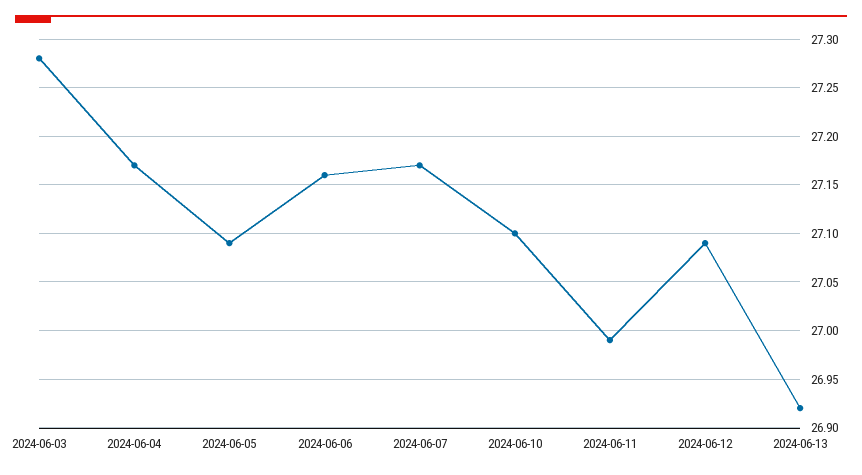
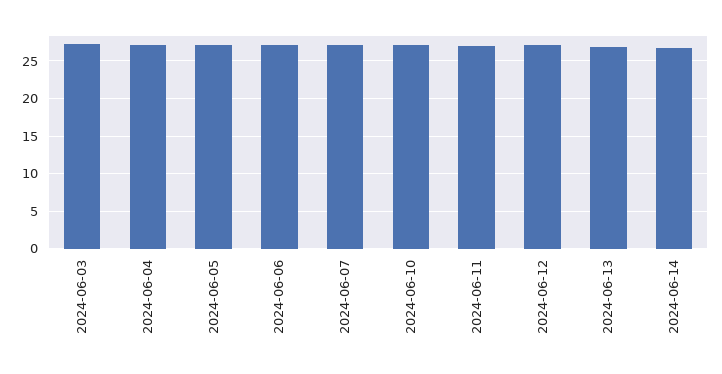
2024-06-14: none -> 27

